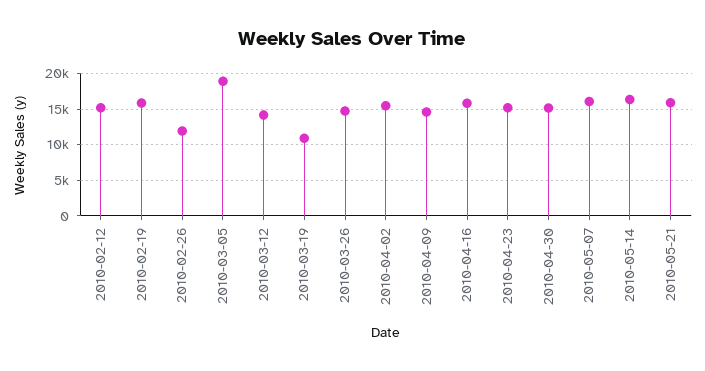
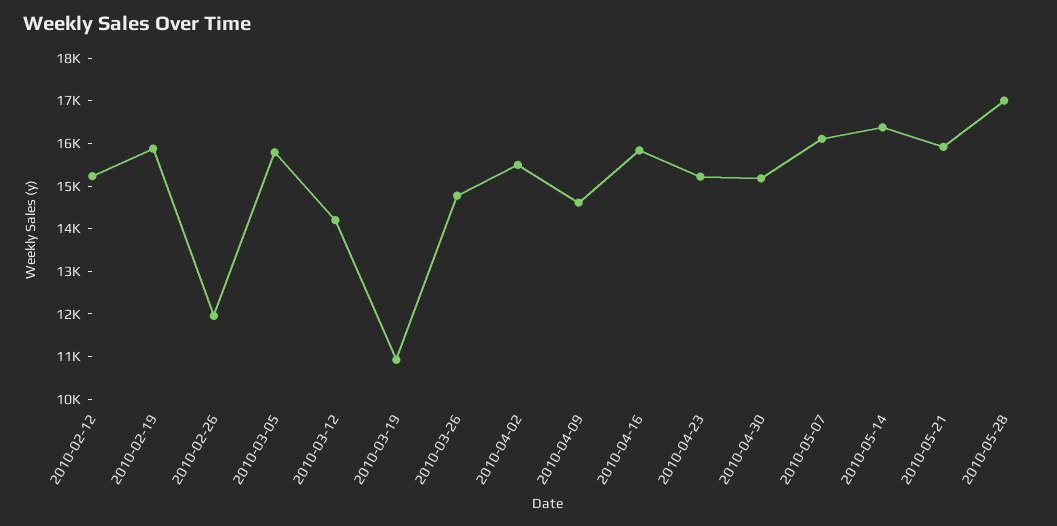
2010-03-05: 19000 -> 15800
2010-05-28: none -> 17000

